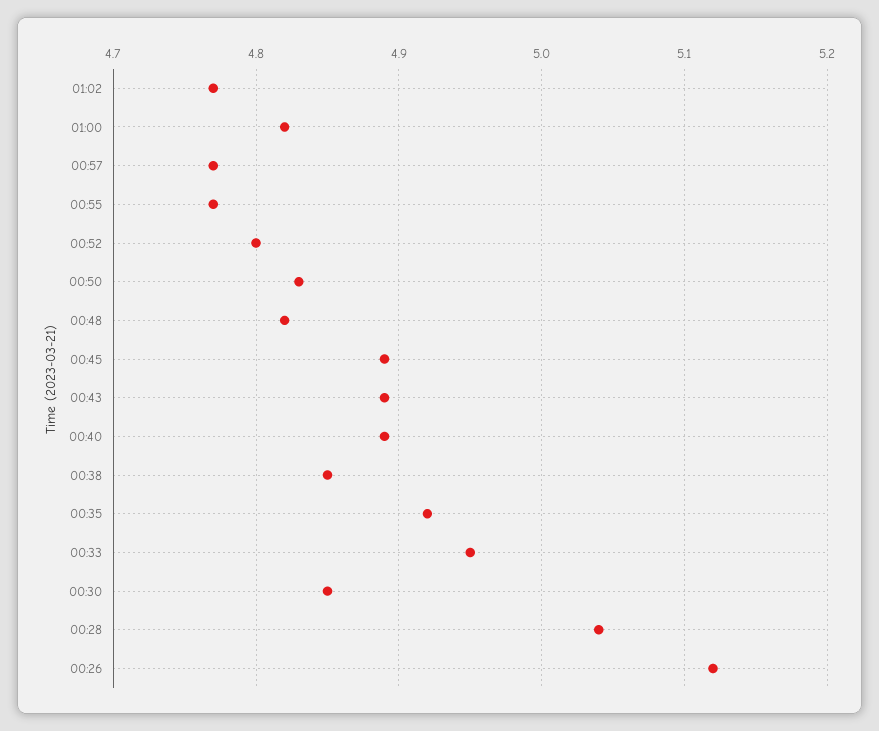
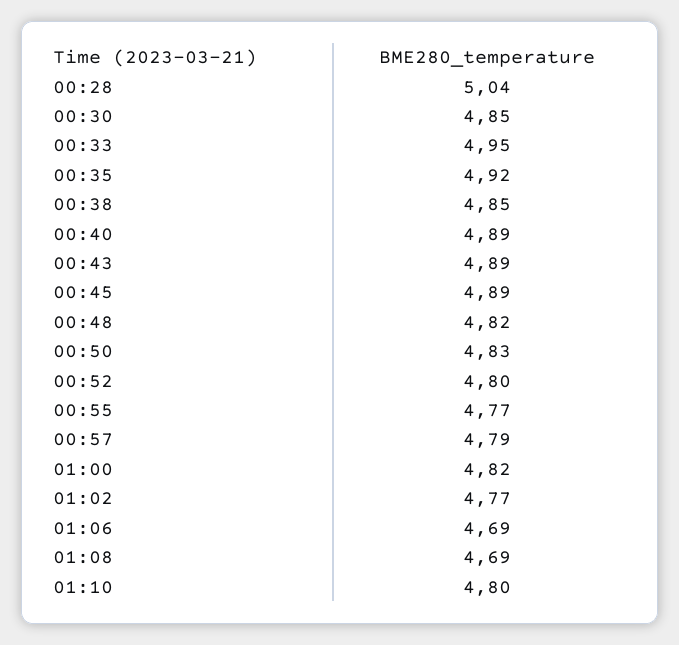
00:57: 4.77 -> 4.79
00:26: 5.12 -> none
01:06: none -> 4.69
01:08: none -> 4.69
01:10: none -> 4.8

